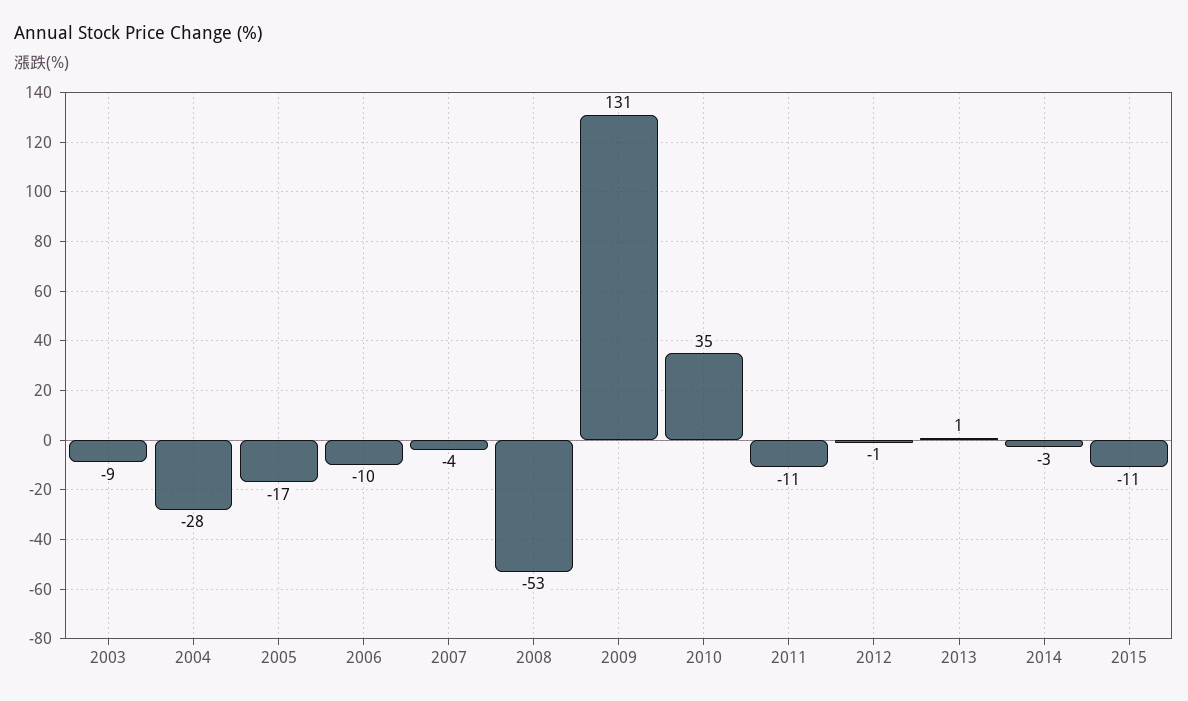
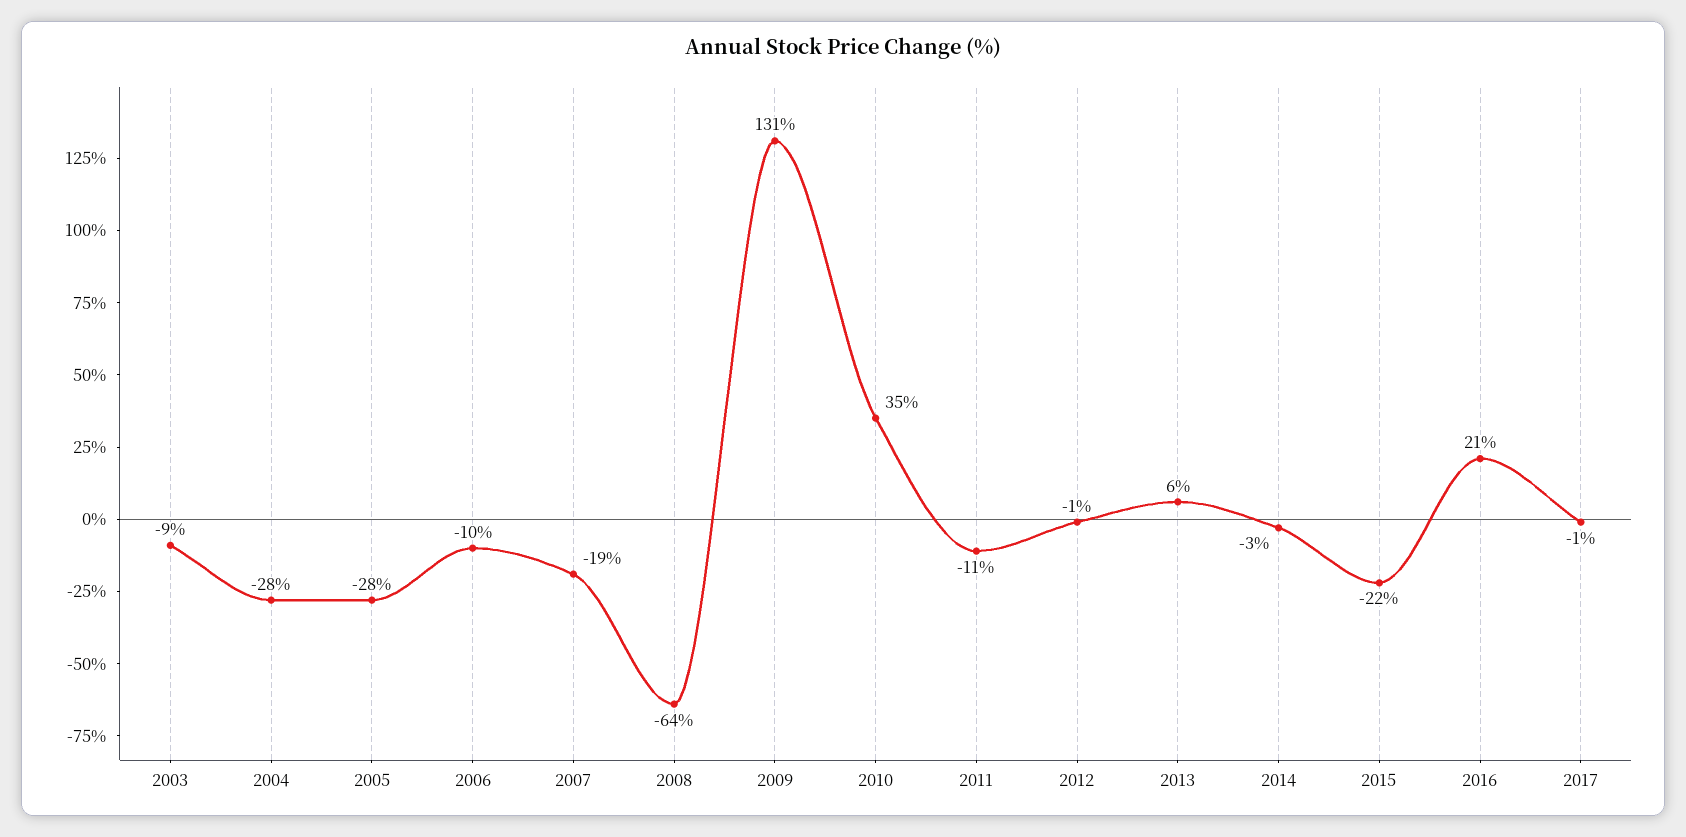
2005: -17 -> -28
2007: -4 -> -19
2008: -53 -> -64
2013: 1 -> 6
2015: -11 -> -22
2016: none -> 21
2017: none -> -1

